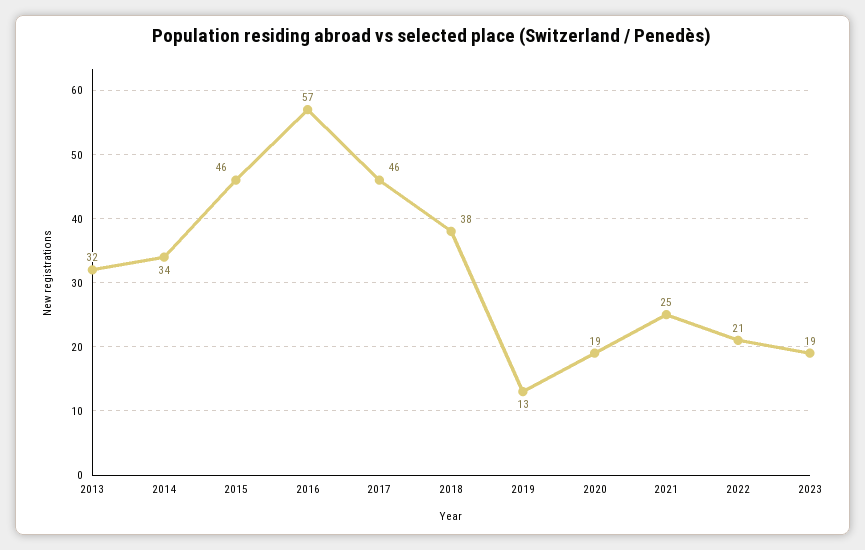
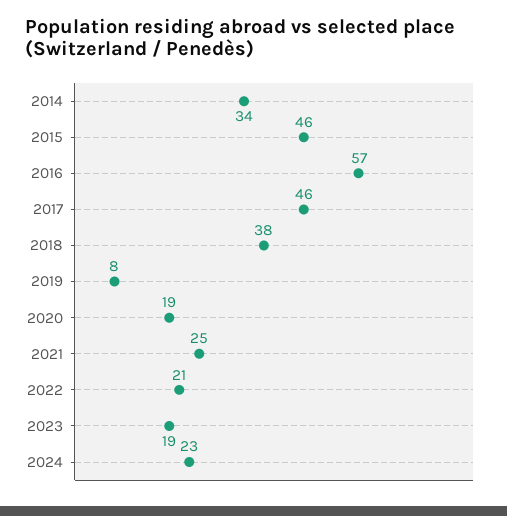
2013: 32 -> none
2019: 13 -> 8
2024: none -> 23

